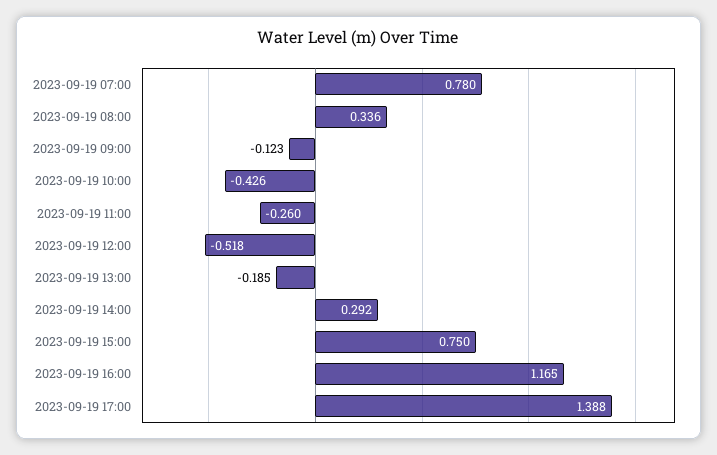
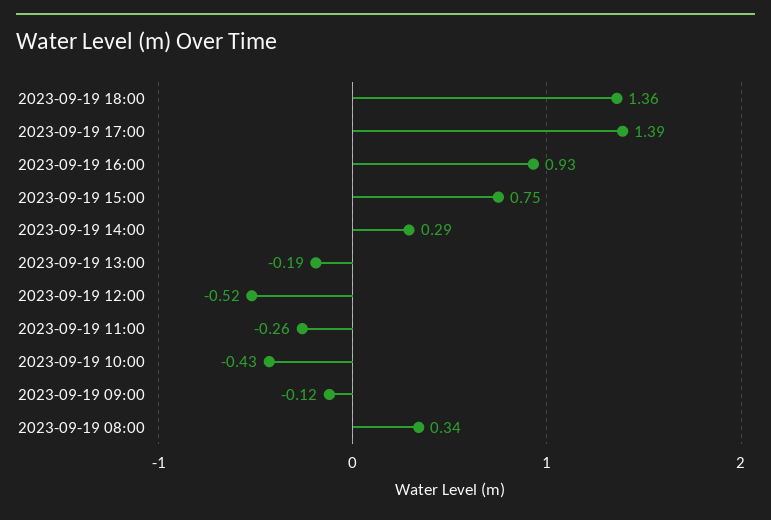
2023-09-19 07:00: 0.78 -> none
2023-09-19 16:00: 1.165 -> 0.93
2023-09-19 18:00: none -> 1.36

